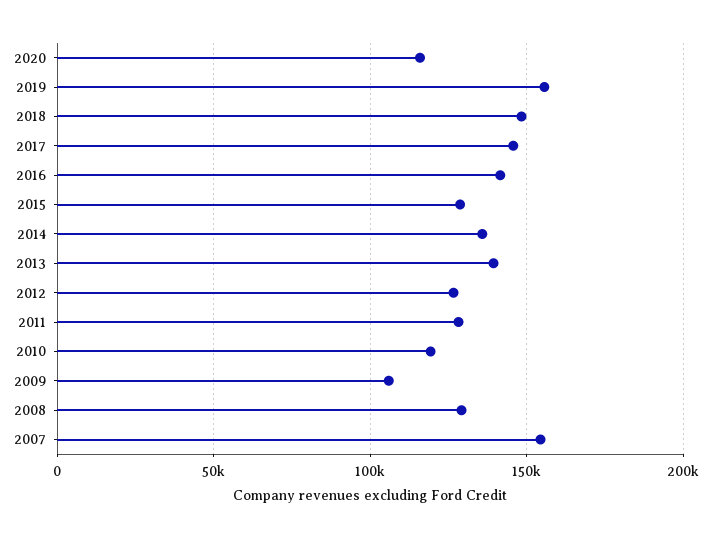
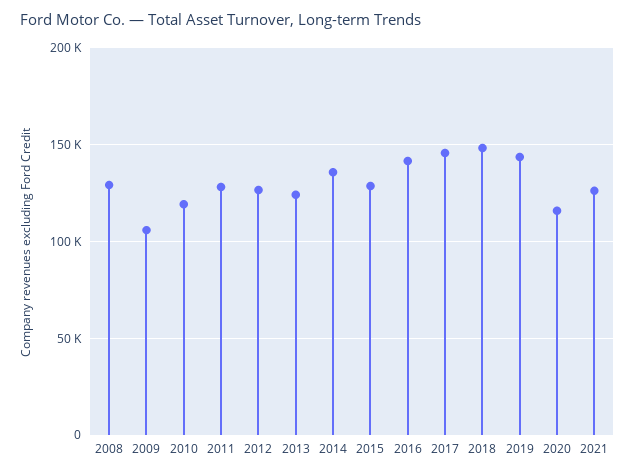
2019: 155000 -> 145000
2013: 140000 -> 125000
2007: 155000 -> none
2021: none -> 125000

